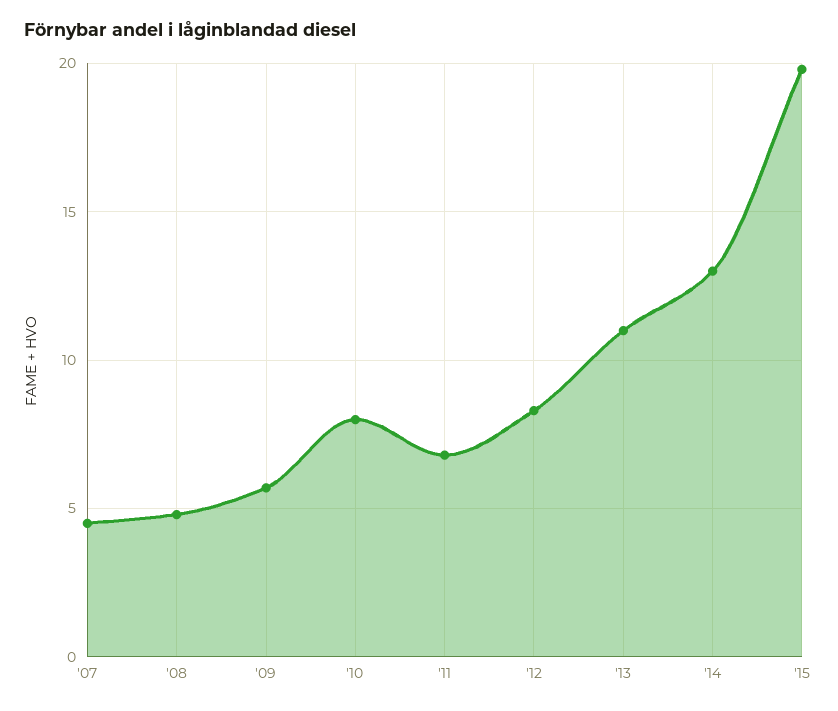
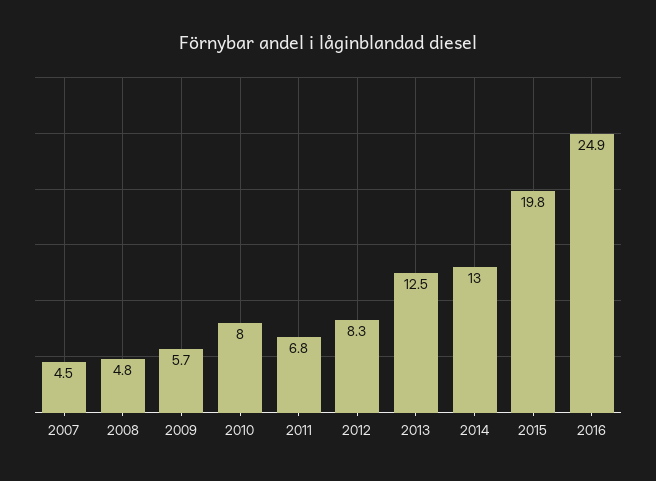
'13: 11 -> 12.5
2016: none -> 24.9

